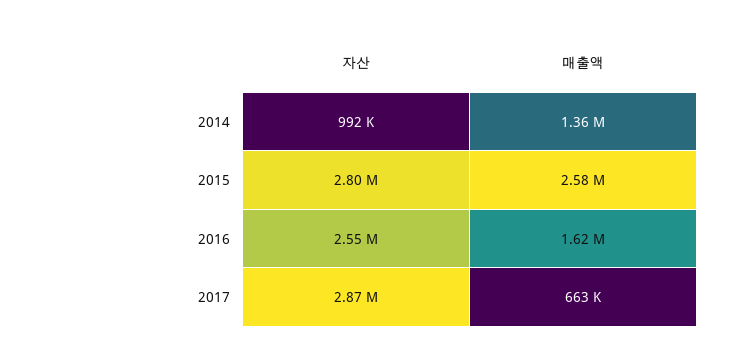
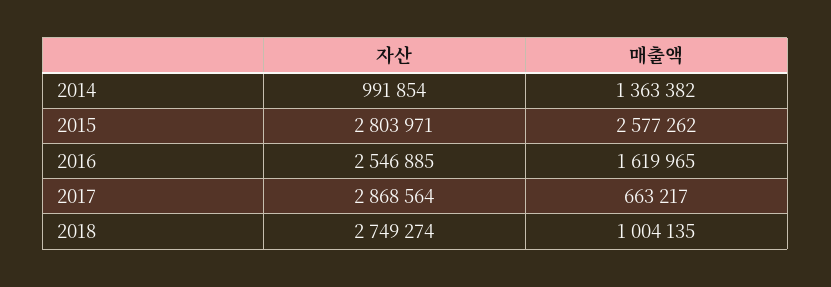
자산, 2018: none -> 2749274
매출액, 2018: none -> 1004135

